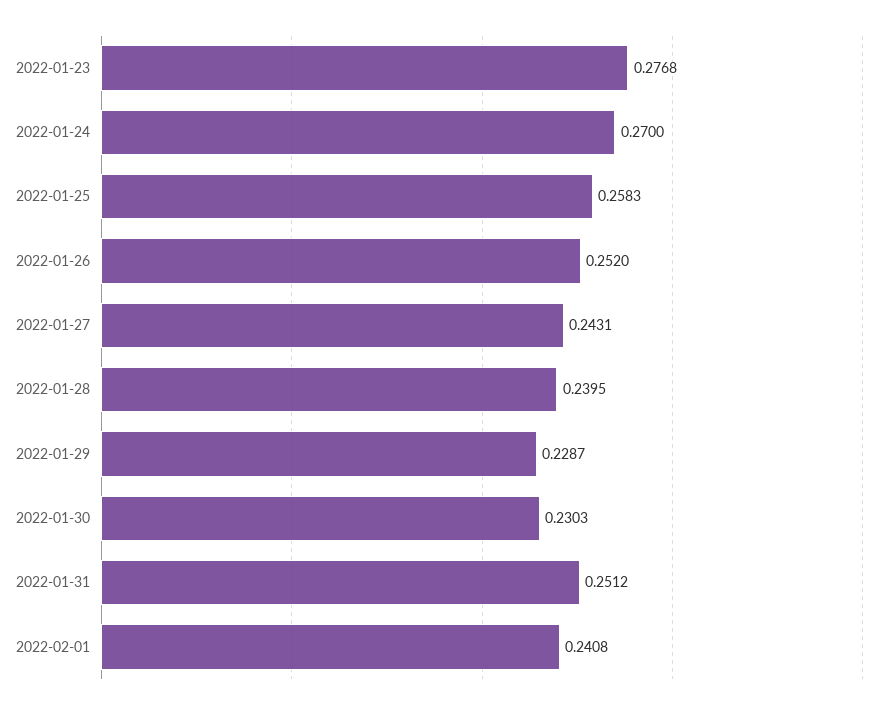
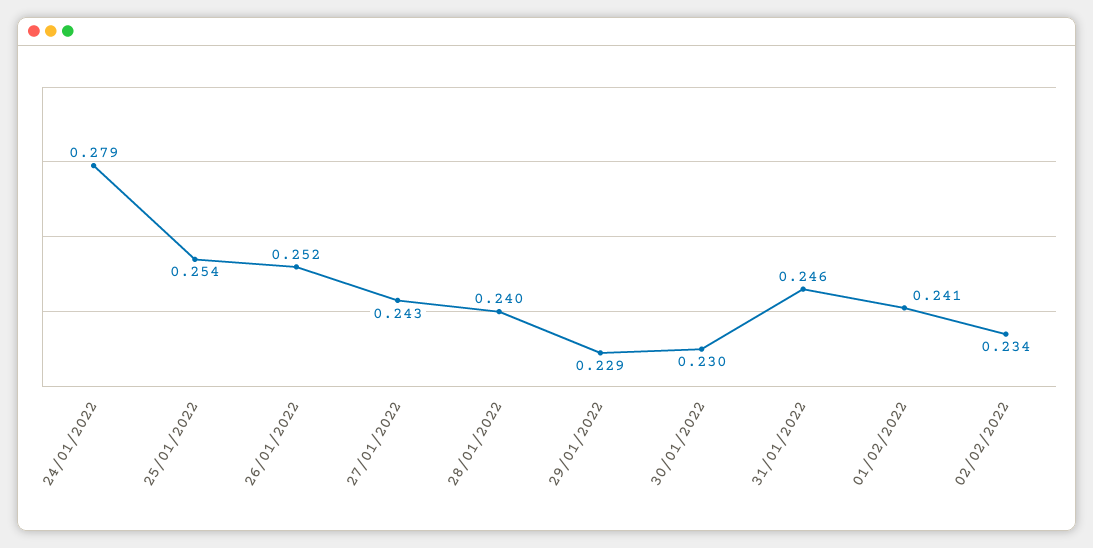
2022-01-23: 0.2768 -> none
2022-01-24: 0.27 -> 0.279
2022-01-25: 0.2583 -> 0.254
2022-01-31: 0.2512 -> 0.246
02/02/2022: none -> 0.234

